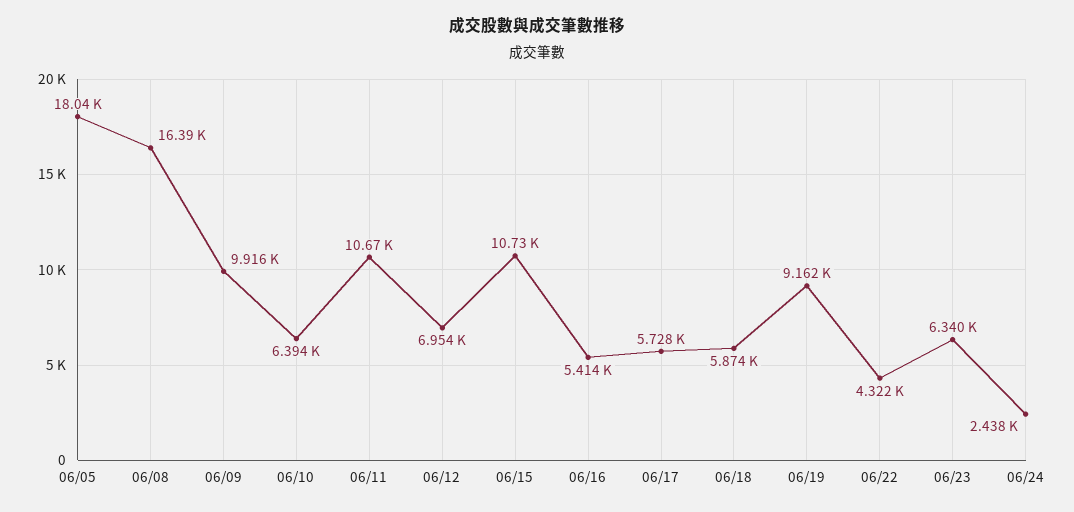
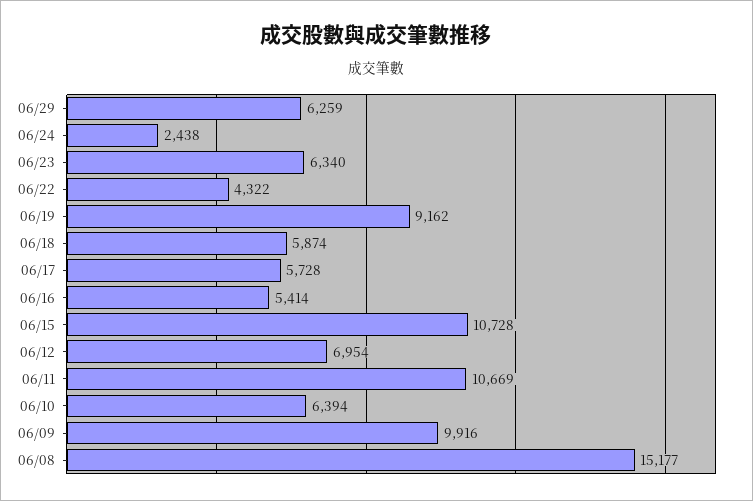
06/05: 18040 -> none
06/08: 16390 -> 15177
06/29: none -> 6259

